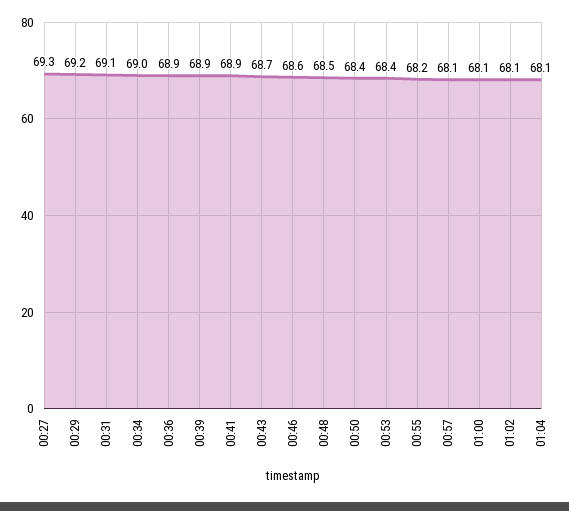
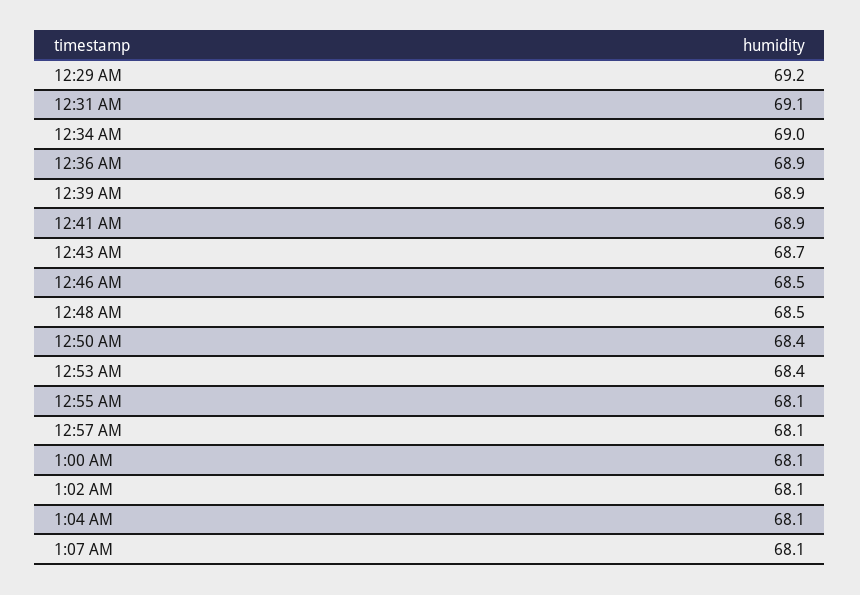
00:27: 69.3 -> none
00:46: 68.6 -> 68.5
00:55: 68.2 -> 68.1
1:07 AM: none -> 68.1

